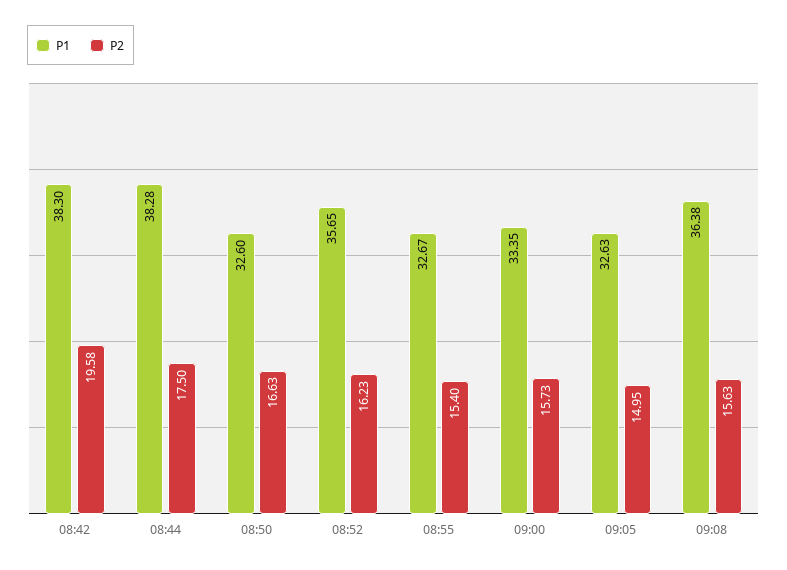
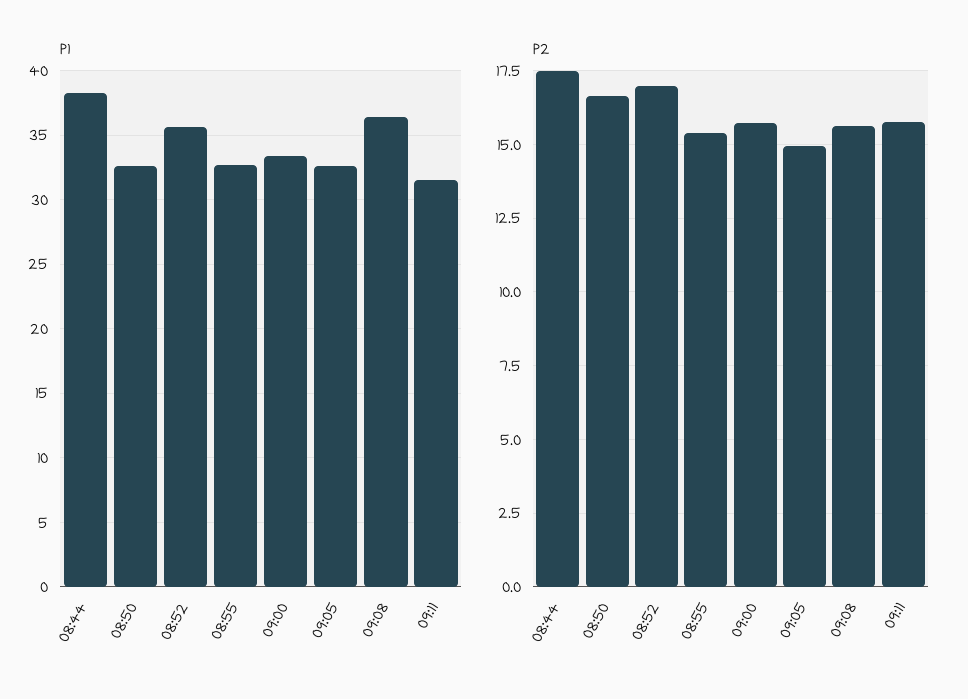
P1, 08:42: 38.3 -> none
P2, 08:42: 19.58 -> none
P2, 08:52: 16.23 -> 17
P1, 09:11: none -> 31.5
P2, 09:11: none -> 15.75

